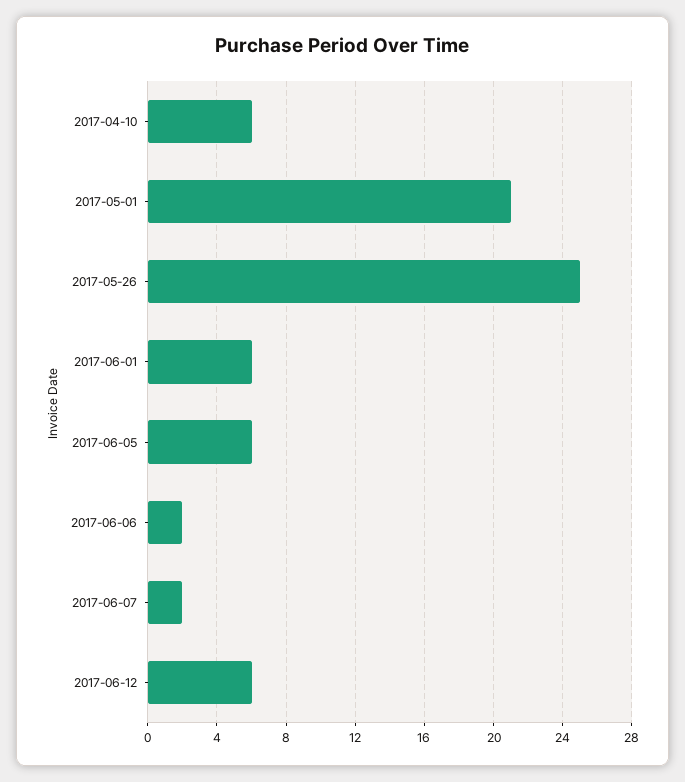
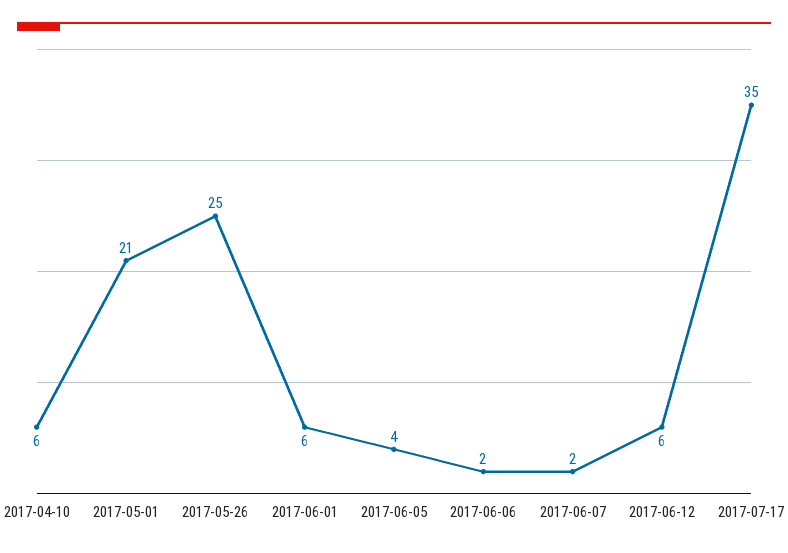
2017-06-05: 6 -> 4
2017-07-17: none -> 35

